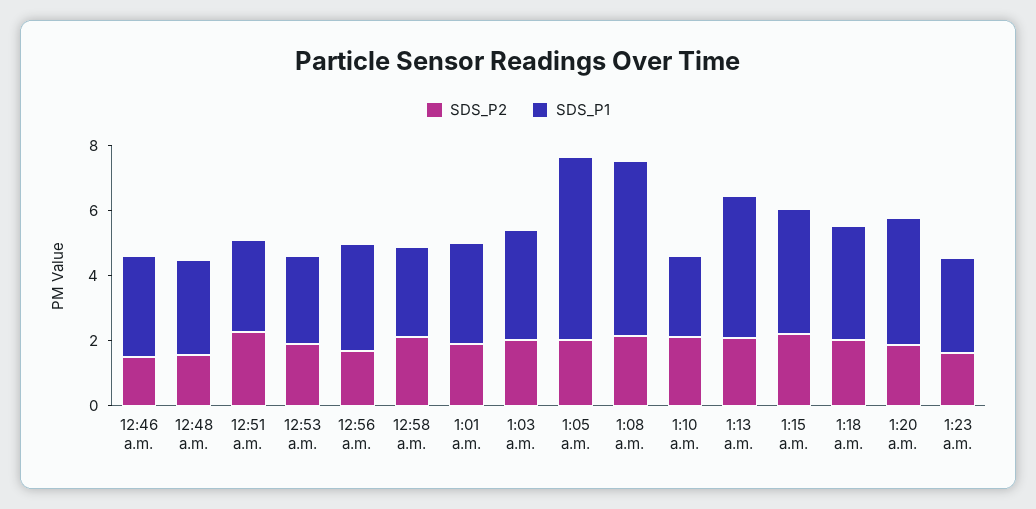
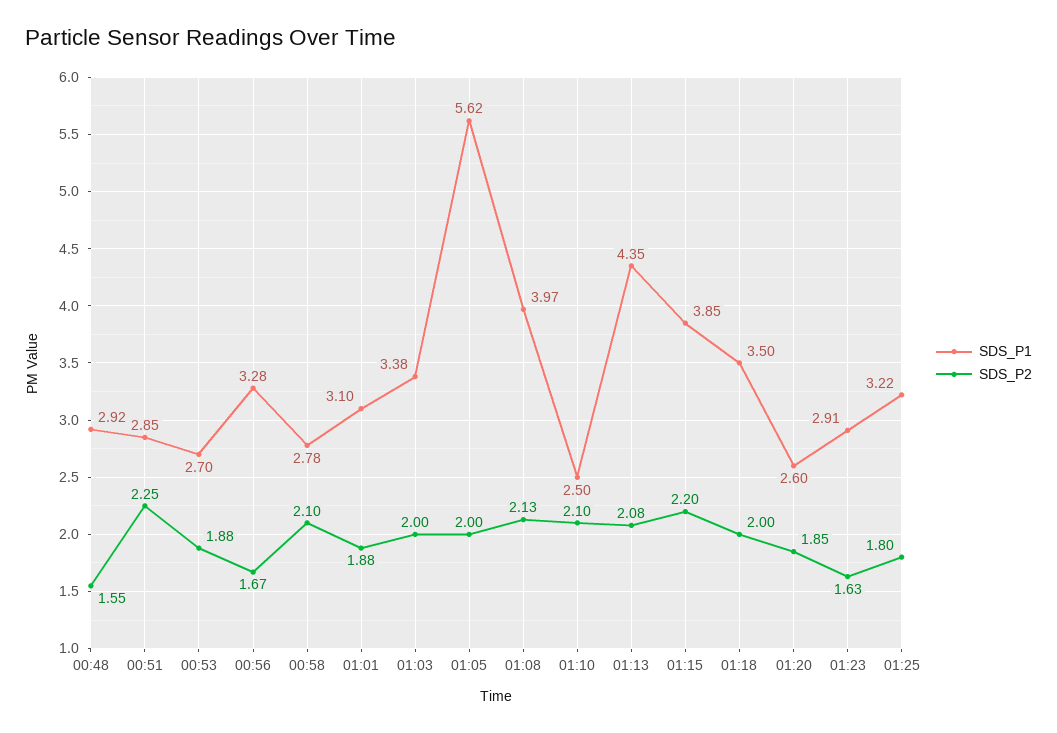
SDS_P2, 12:46 a.m.: 1.5 -> none
SDS_P1, 12:46 a.m.: 3 -> none
SDS_P1, 1:08 a.m.: 5.5 -> 3.97
SDS_P1, 1:20 a.m.: 4 -> 2.6
SDS_P1, 01:25: none -> 3.22
SDS_P2, 01:25: none -> 1.8

